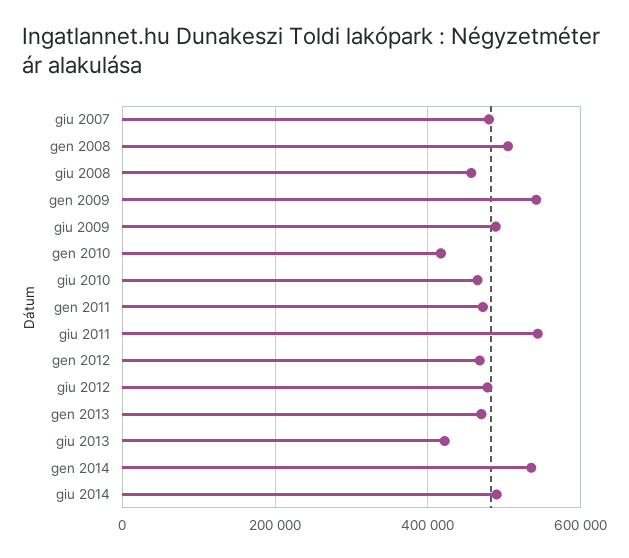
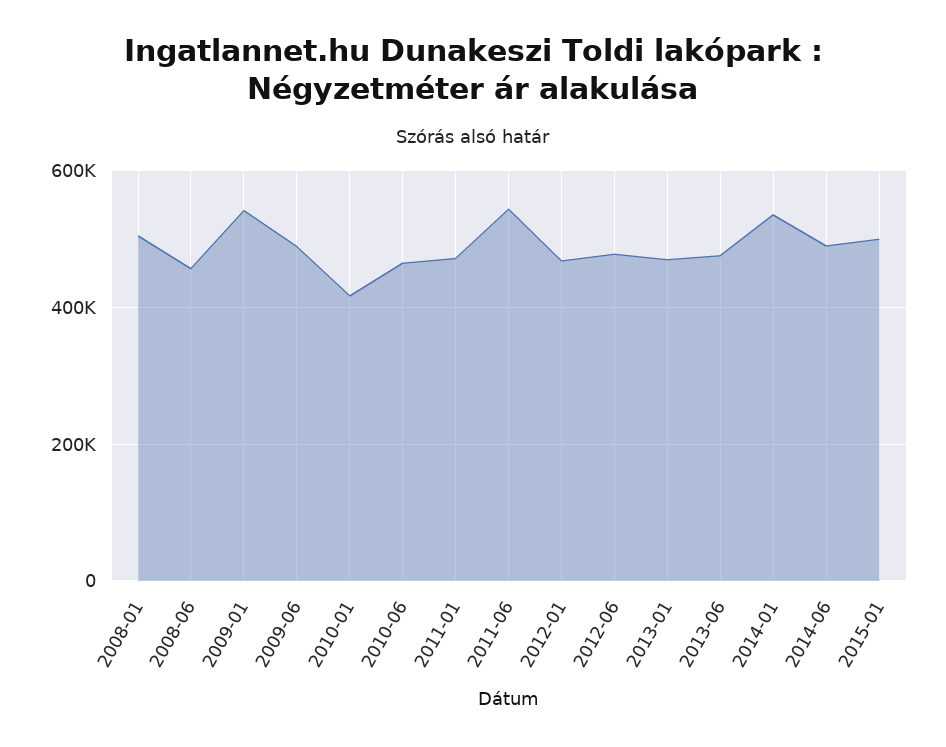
giu 2007: 480000 -> none
giu 2013: 420000 -> 480000
2015-01: none -> 500000

